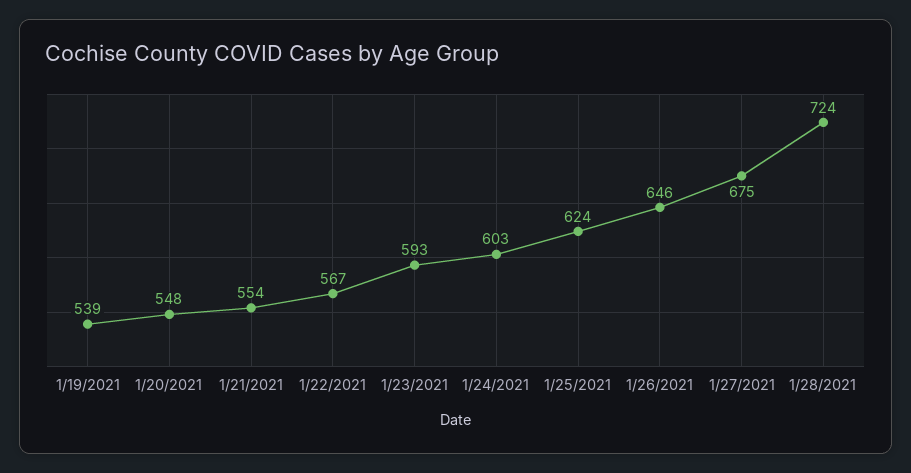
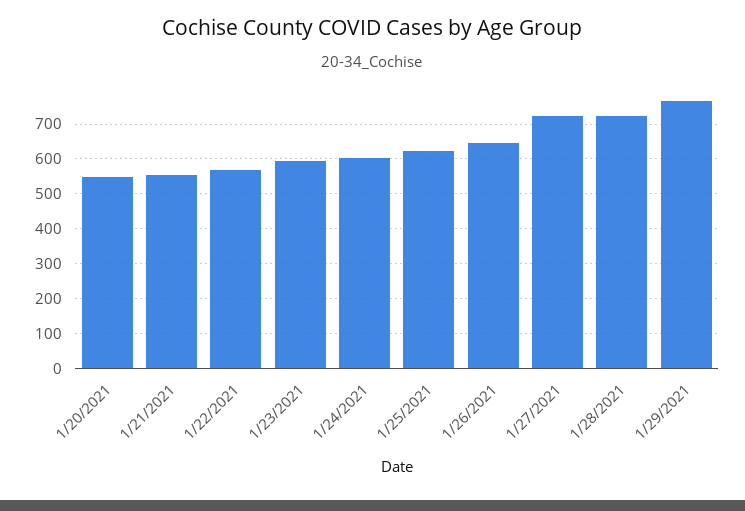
1/19/2021: 539 -> none
1/27/2021: 675 -> 720
1/29/2021: none -> 760

